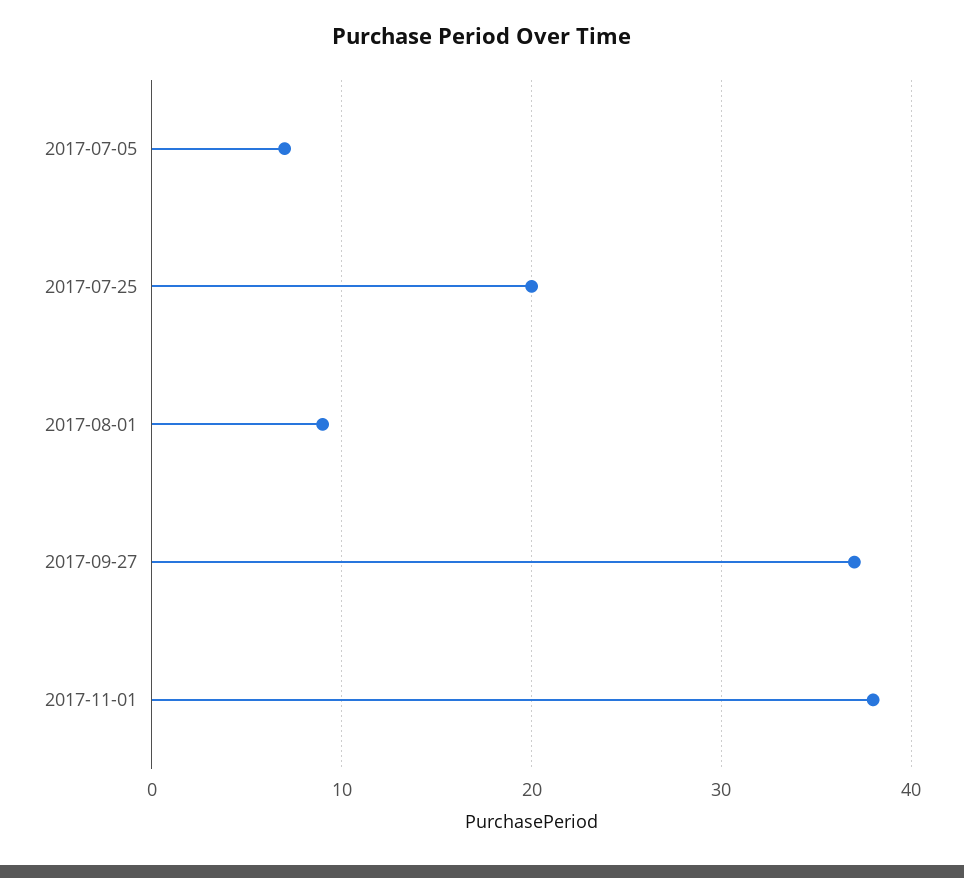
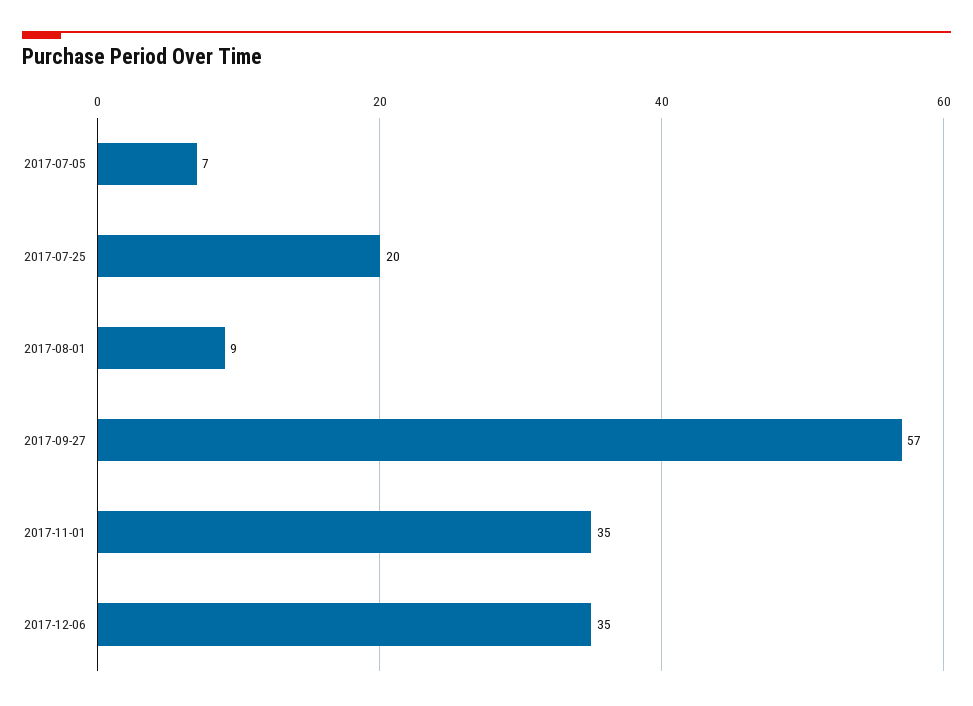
2017-09-27: 37 -> 57
2017-11-01: 38 -> 35
2017-12-06: none -> 35

